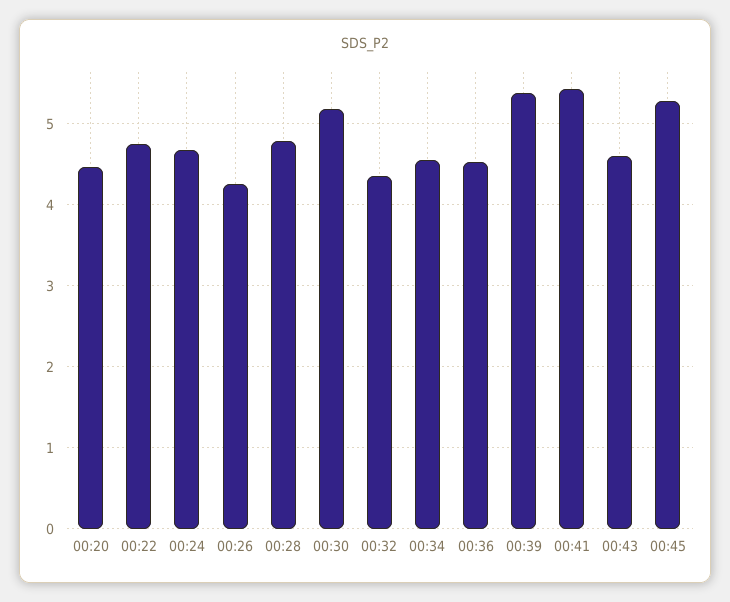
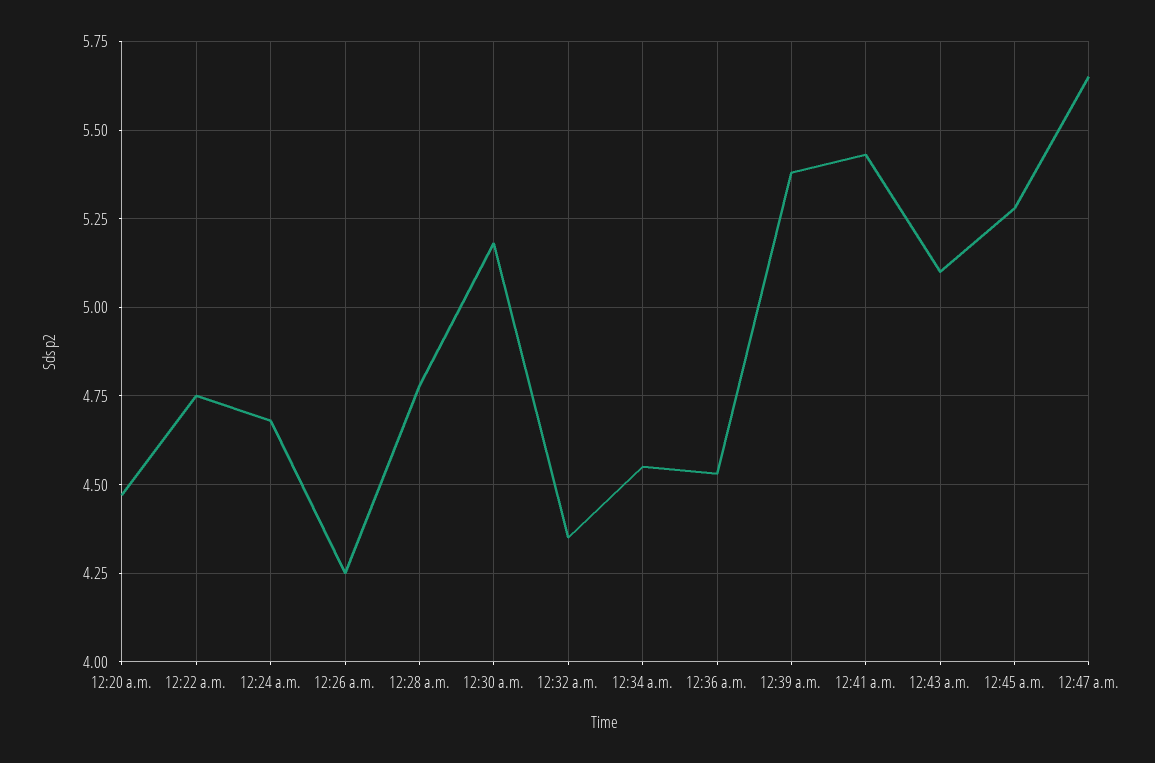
00:43: 4.6 -> 5.1
12:47 a.m.: none -> 5.65

